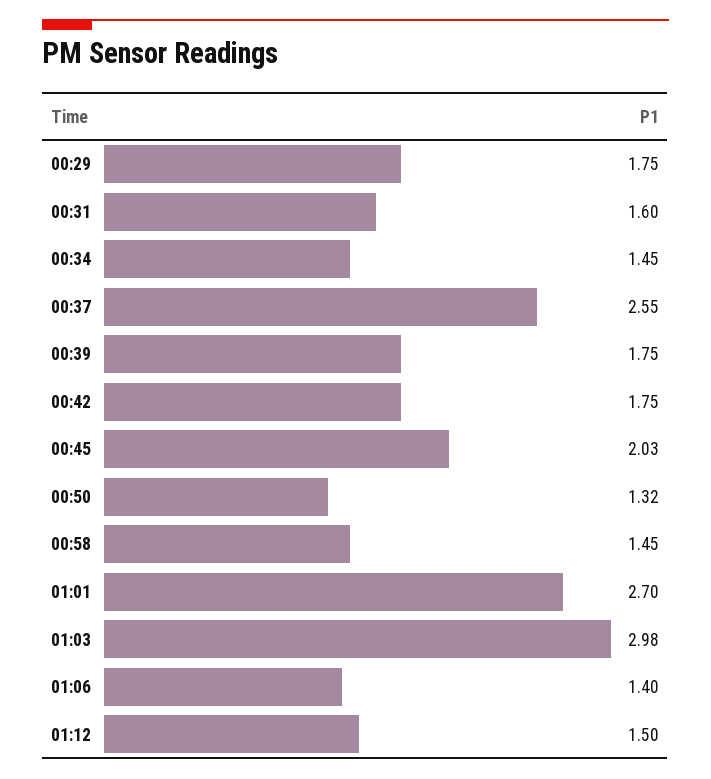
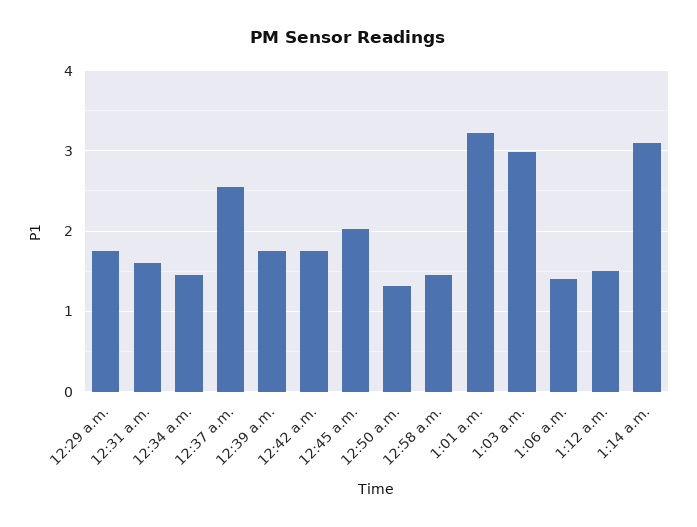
01:01: 2.7 -> 3.2
1:14 a.m.: none -> 3.1

